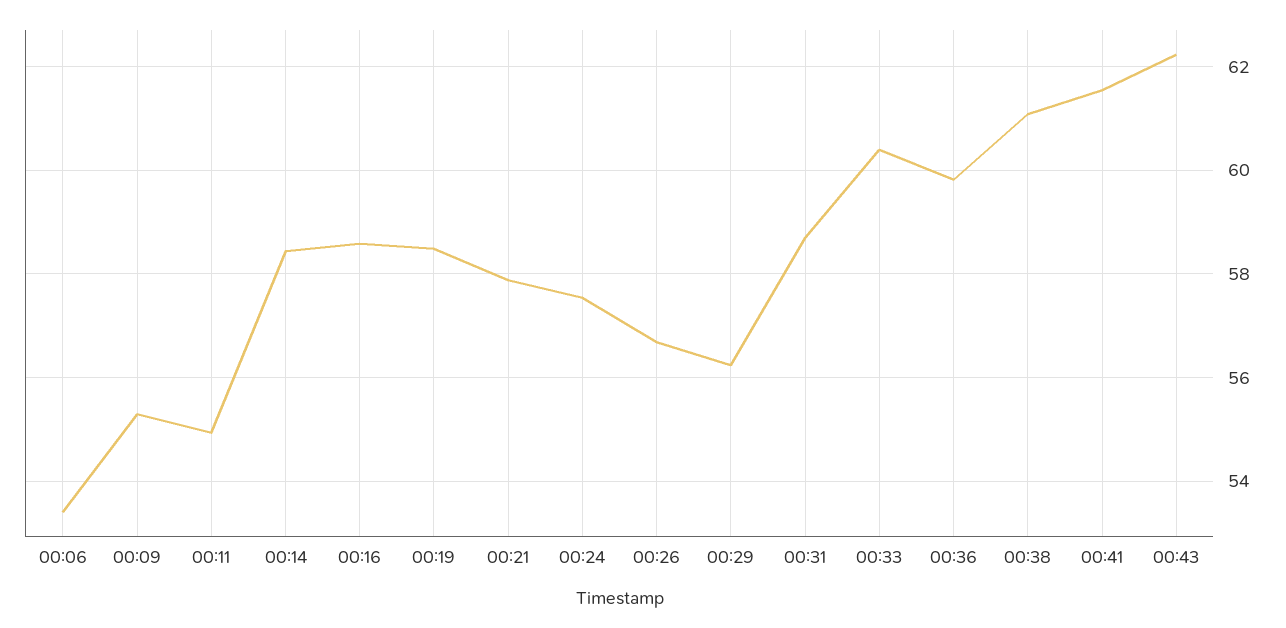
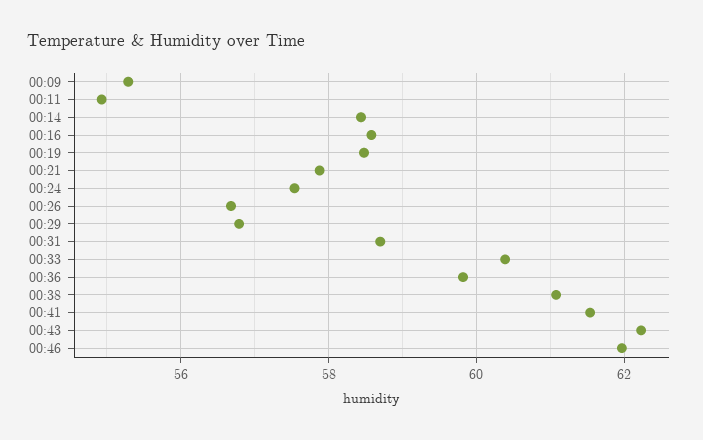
00:06: 53.4 -> none
00:29: 56.2 -> 56.8
00:46: none -> 62

